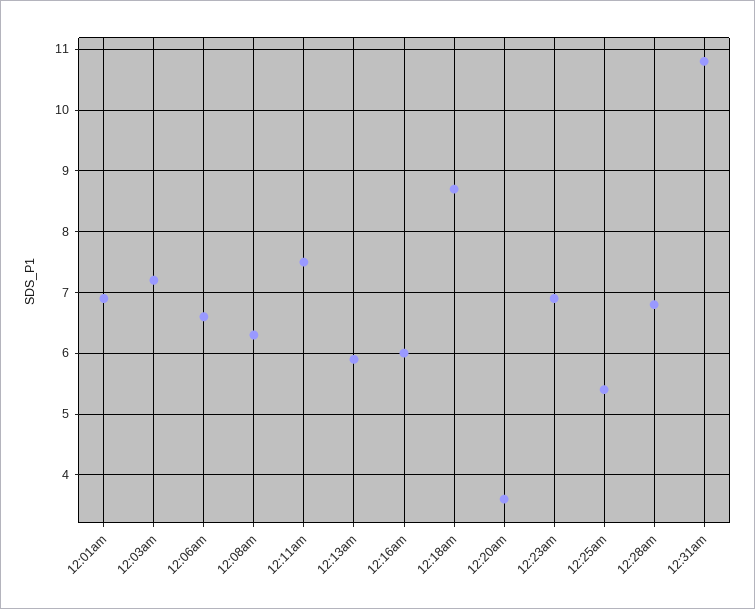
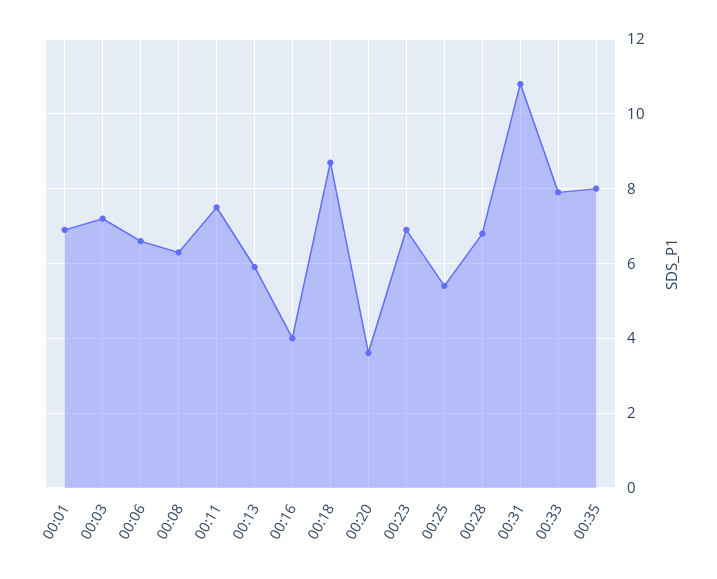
12:16am: 6 -> 4
00:33: none -> 8
00:35: none -> 8

